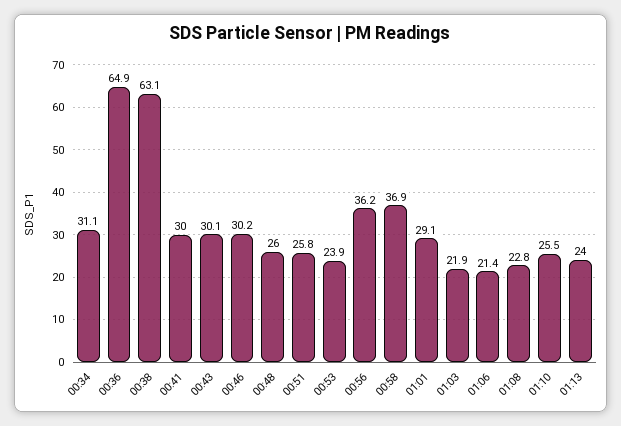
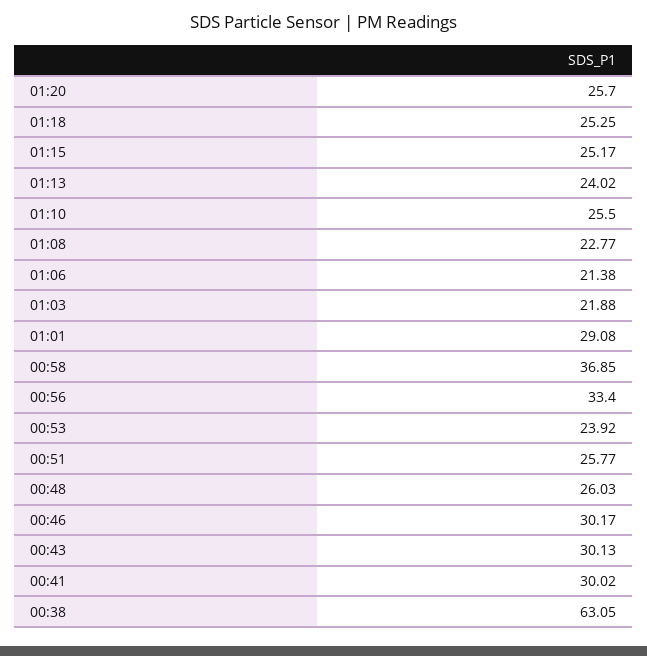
00:34: 31.1 -> none
00:36: 64.9 -> none
00:56: 36.2 -> 33.4
01:20: none -> 25.7
01:18: none -> 25.25
01:15: none -> 25.17

